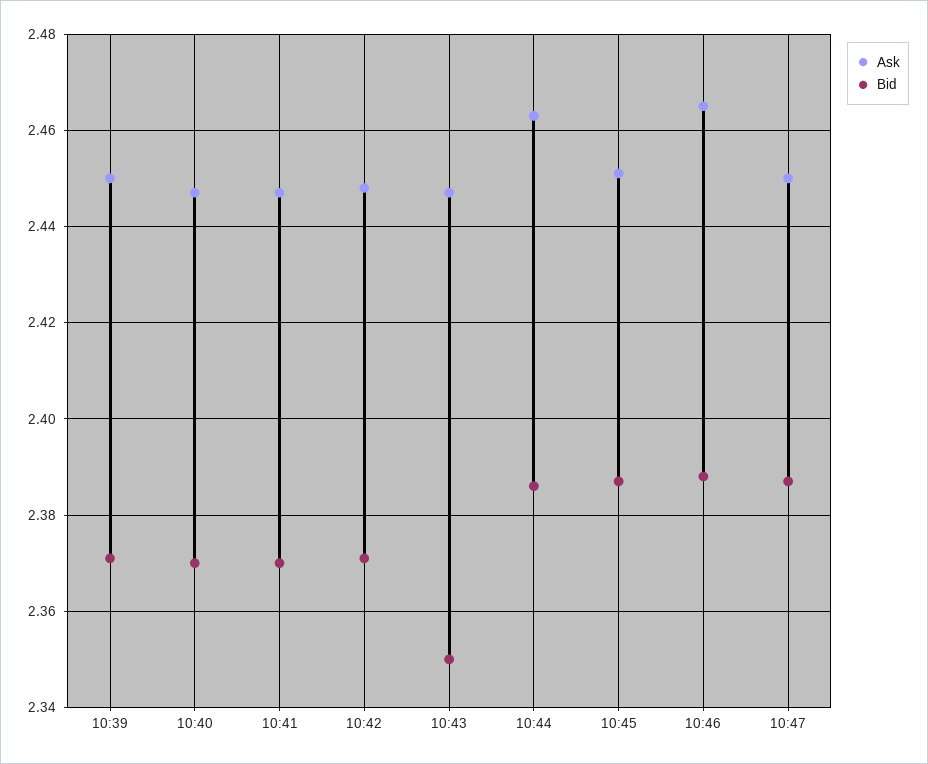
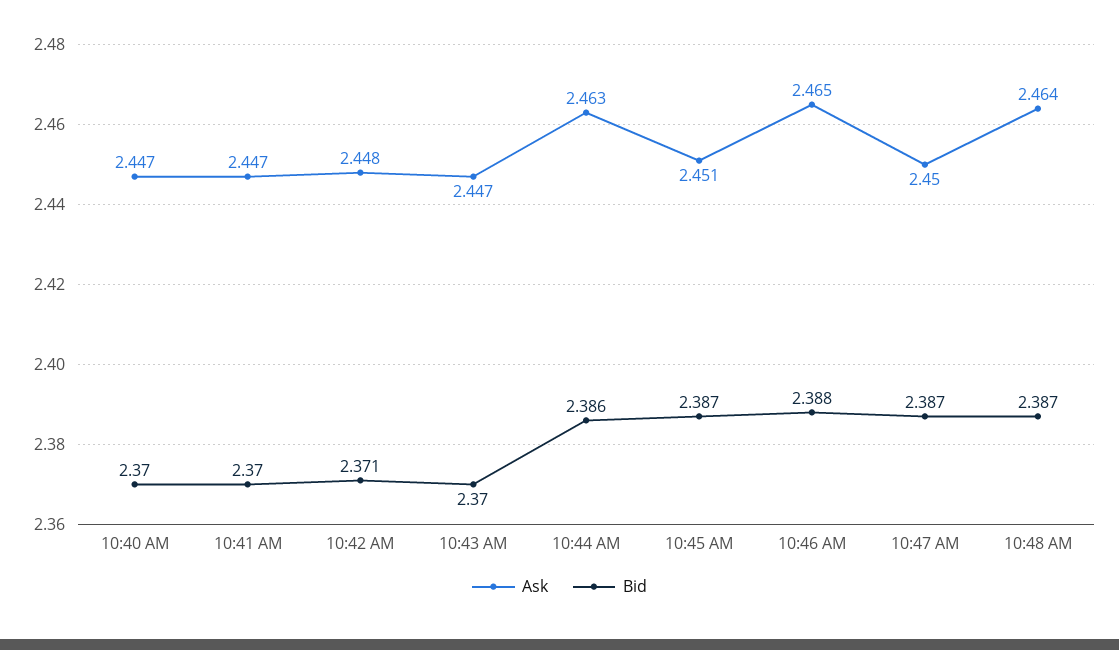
Ask, 10:39: 2.45 -> none
Bid, 10:39: 2.37 -> none
Bid, 10:43: 2.35 -> 2.37
Ask, 10:48 AM: none -> 2.464
Bid, 10:48 AM: none -> 2.387

